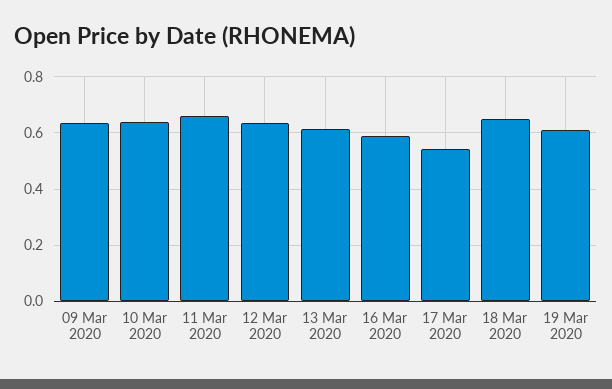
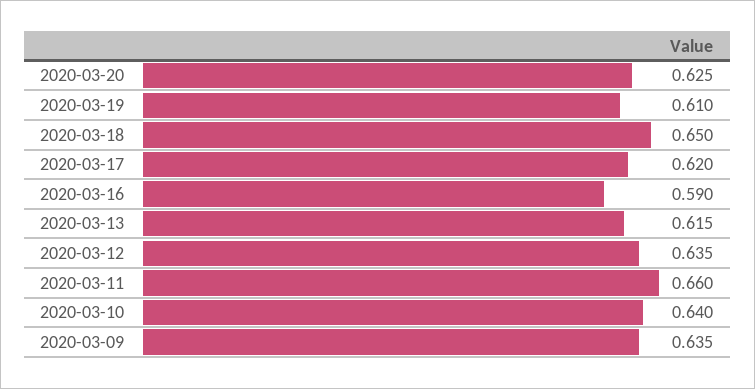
17 Mar 2020: 0.55 -> 0.62
2020-03-20: none -> 0.625

